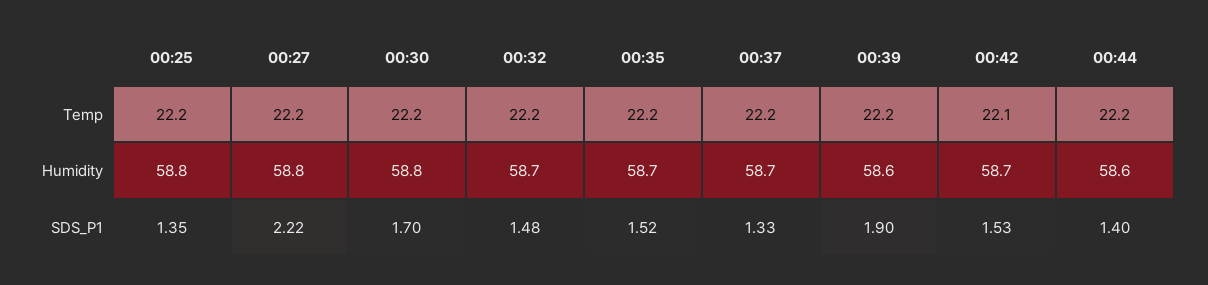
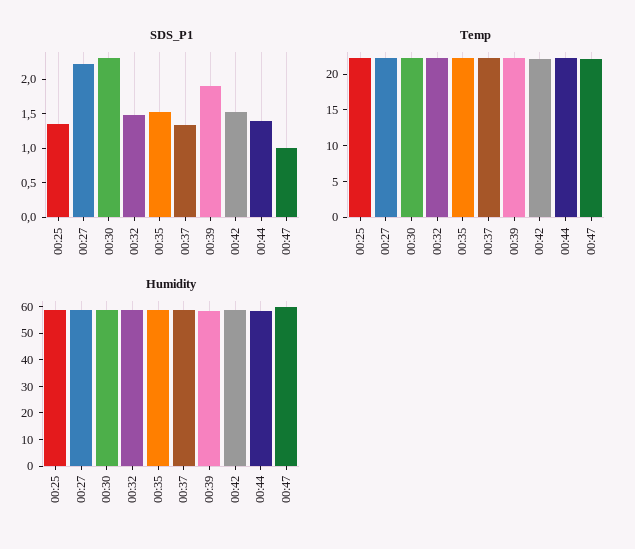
SDS_P1, 00:30: 1.7 -> 2.25
SDS_P1, 00:47: none -> 1
Temp, 00:47: none -> 22.5
Humidity, 00:47: none -> 60

